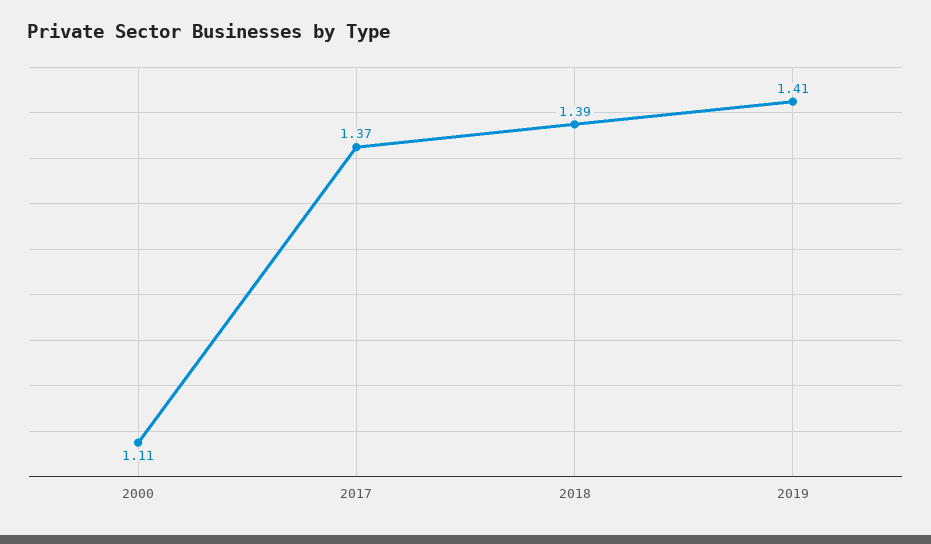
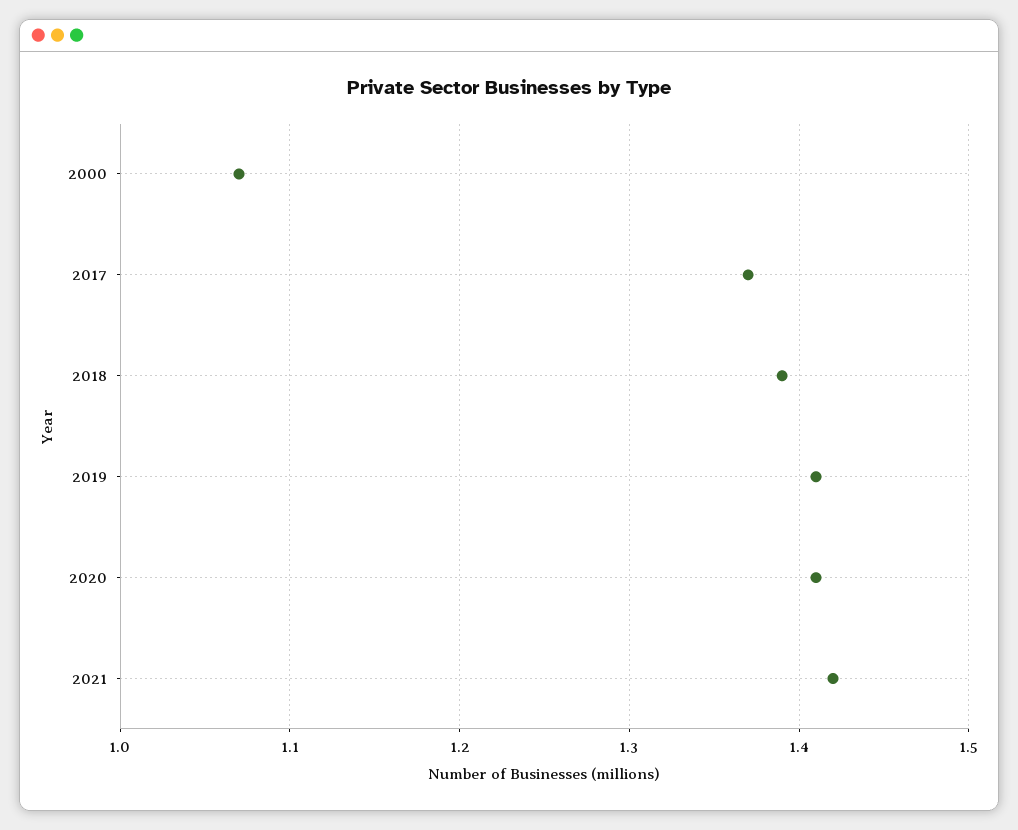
2000: 1.11 -> 1.07
2020: none -> 1.41
2021: none -> 1.42

